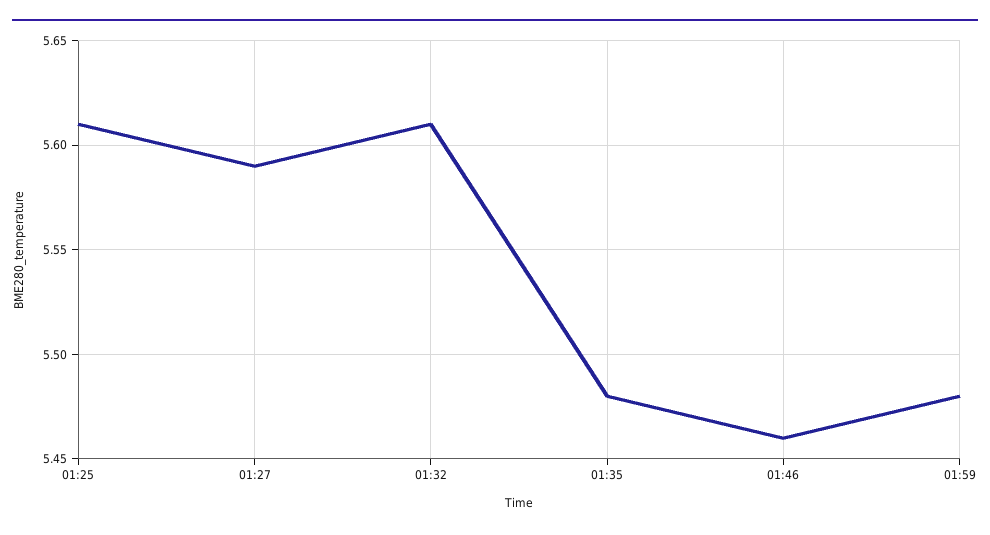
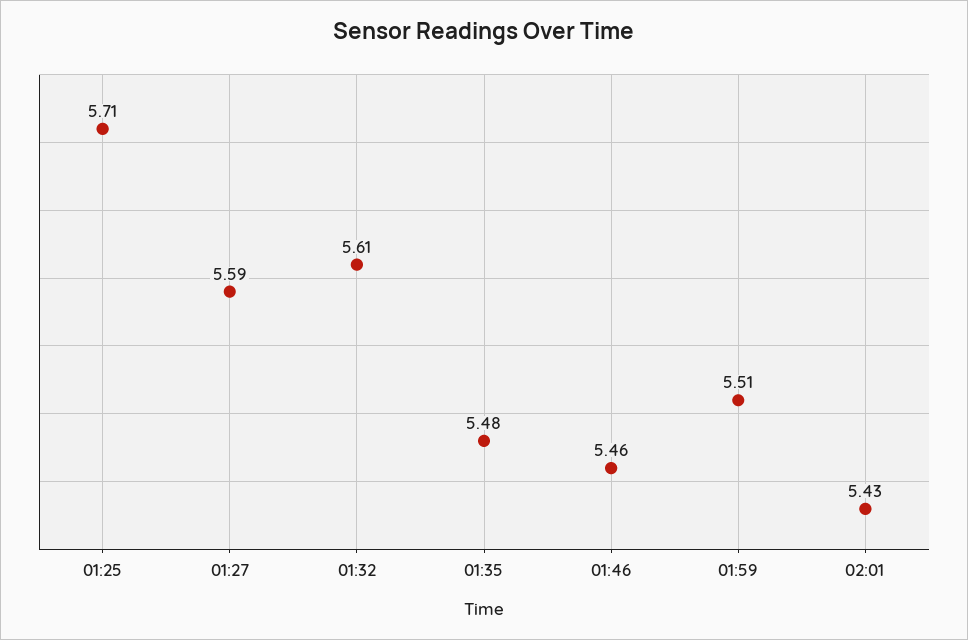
01:25: 5.61 -> 5.71
01:59: 5.48 -> 5.51
02:01: none -> 5.43

